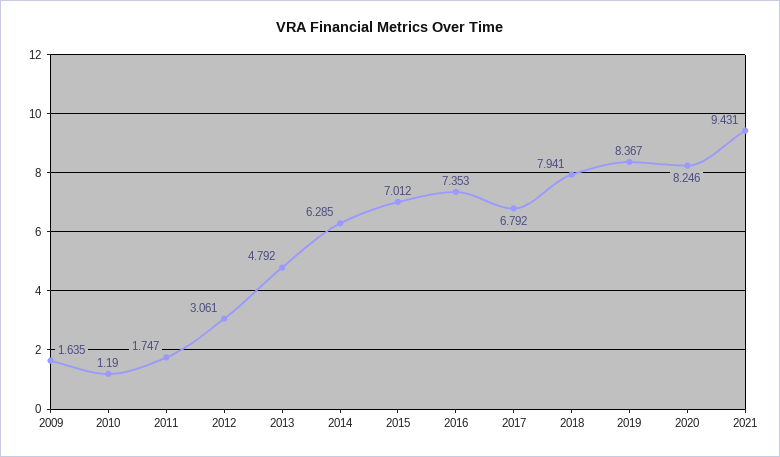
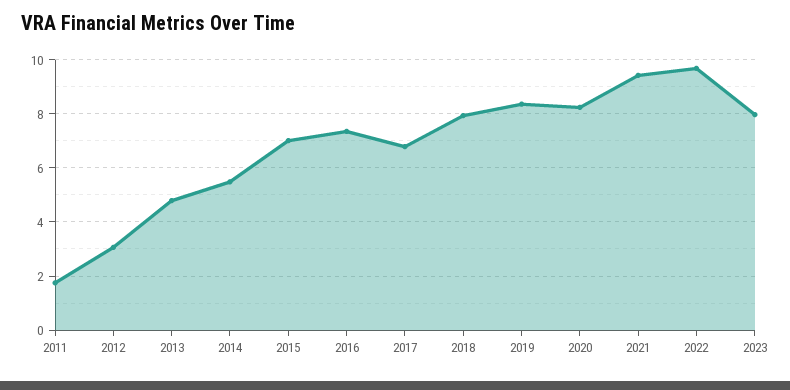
2009: 1.635 -> none
2010: 1.19 -> none
2014: 6.285 -> 5.5
2022: none -> 9.75
2023: none -> 8

